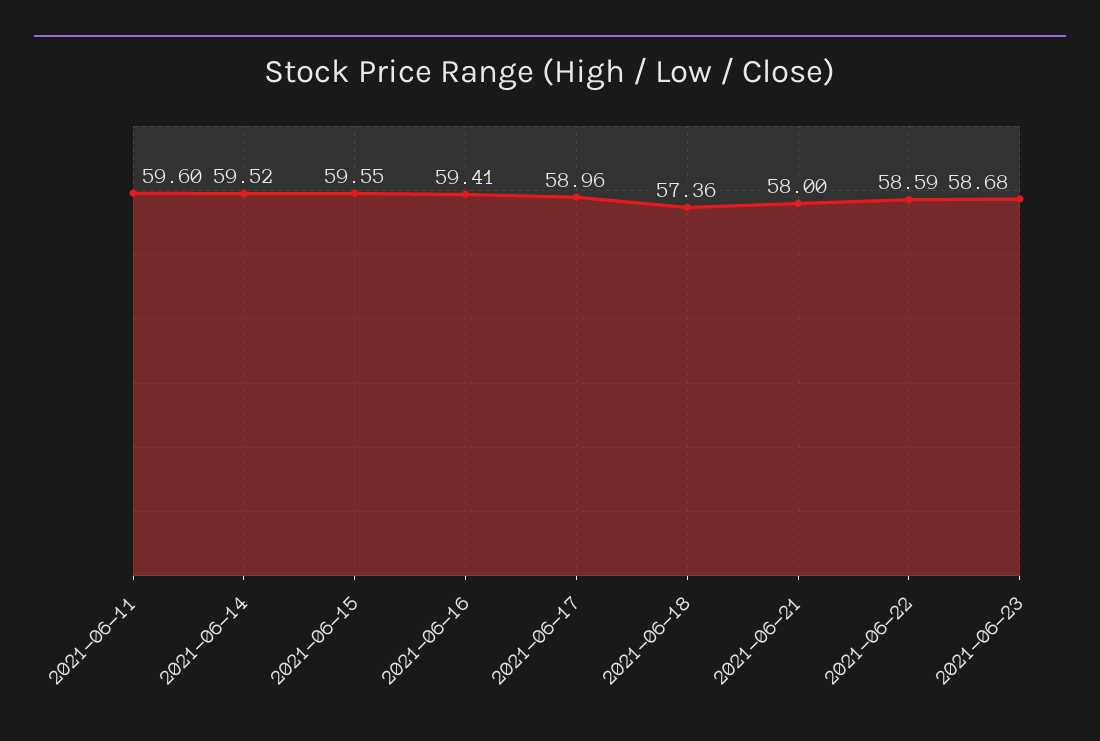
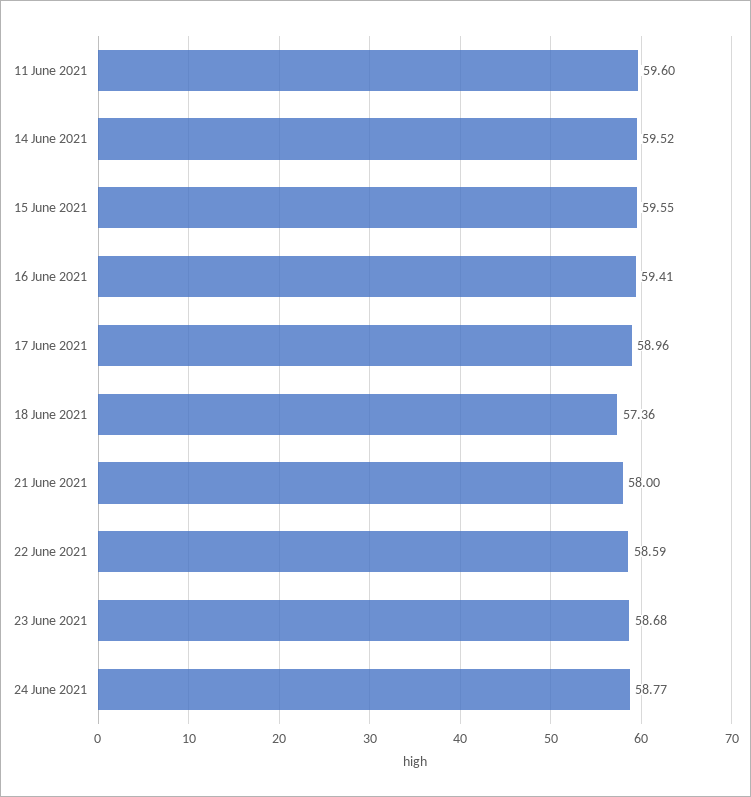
24 June 2021: none -> 58.77

